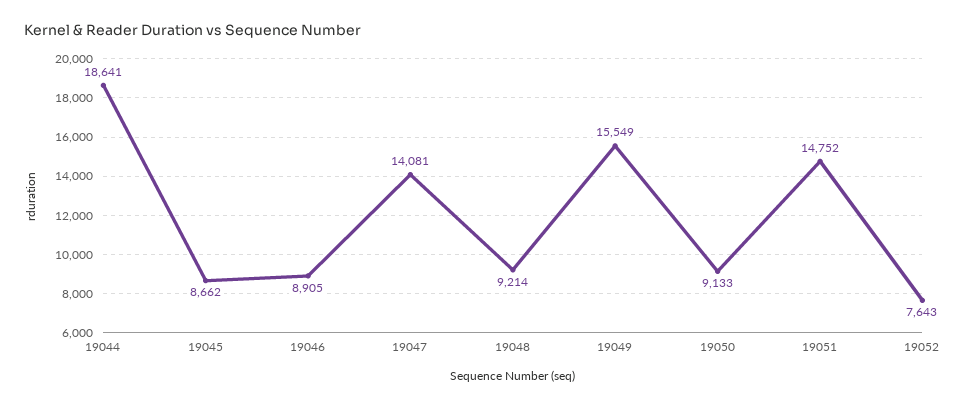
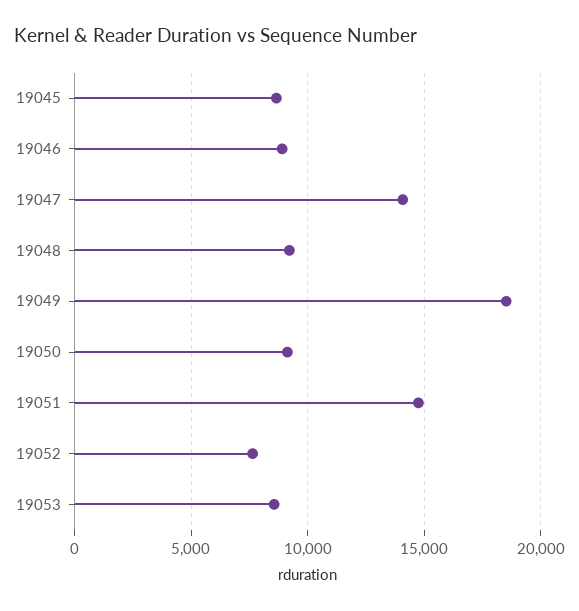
19044: 18641 -> none
19049: 15549 -> 18500
19053: none -> 8500

